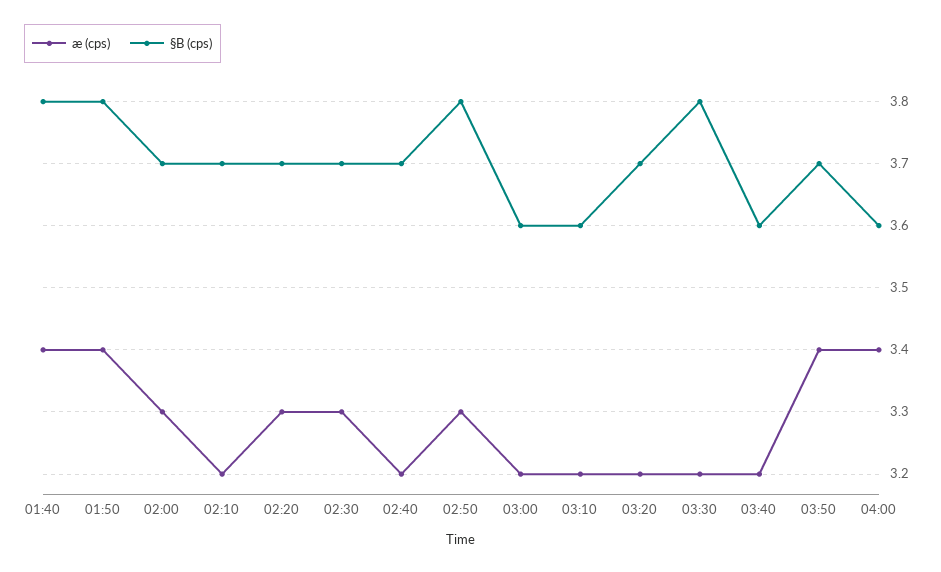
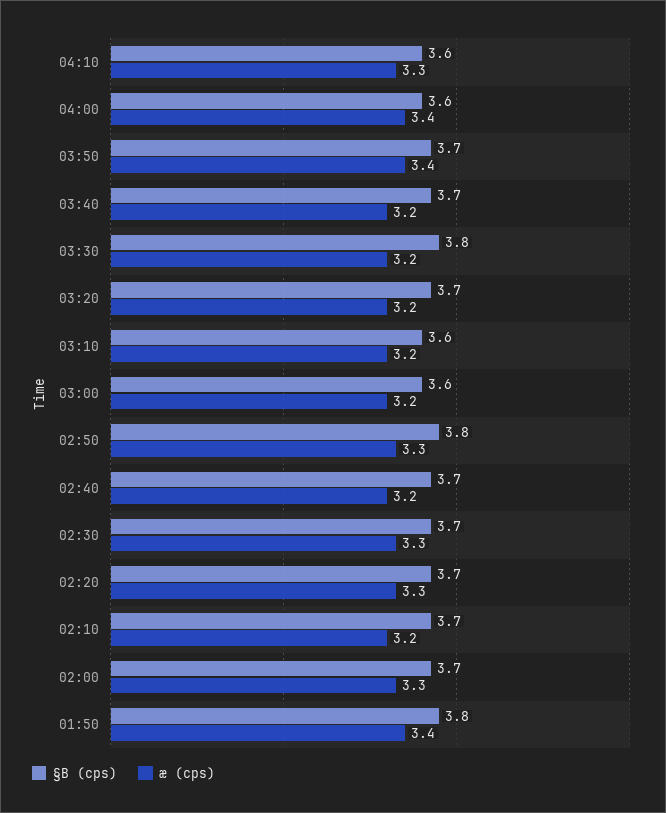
æ (cps), 01:40: 3.4 -> none
§B (cps), 01:40: 3.8 -> none
§B (cps), 03:40: 3.6 -> 3.7
§B (cps), 04:10: none -> 3.6
æ (cps), 04:10: none -> 3.3

